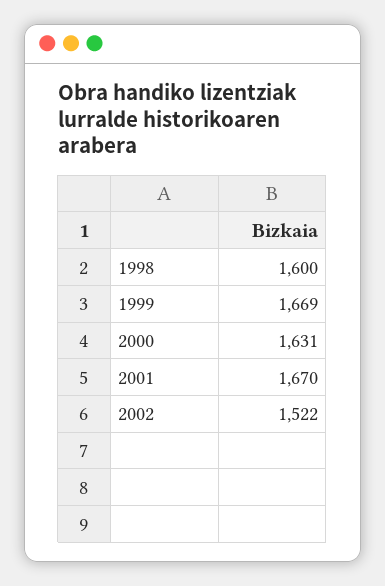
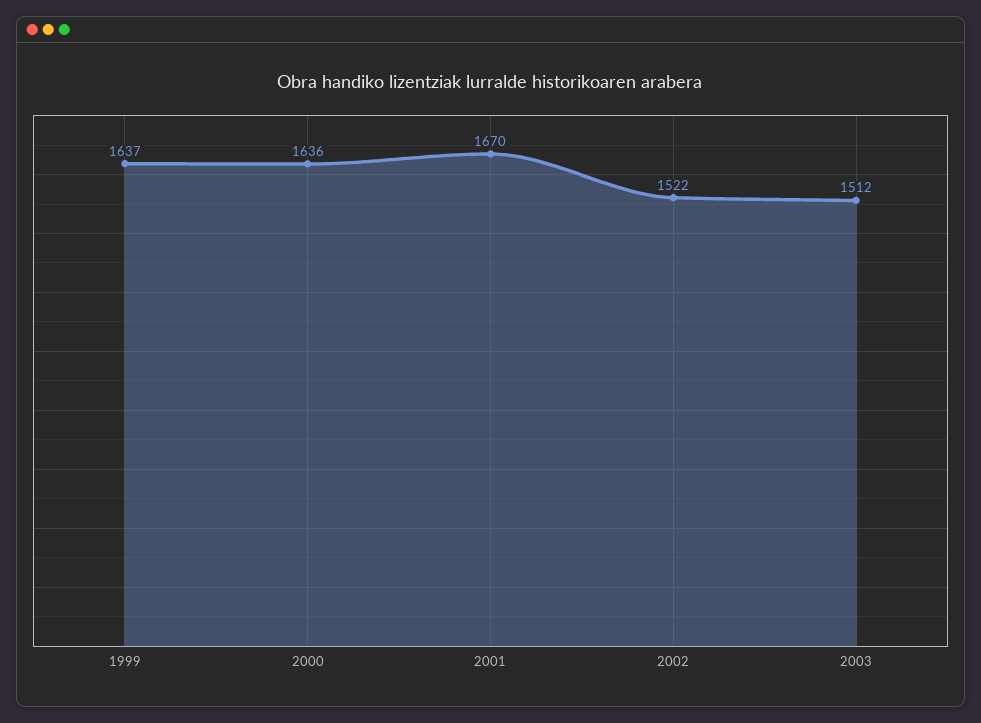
1998: 1600 -> none
1999: 1669 -> 1637
2000: 1631 -> 1636
2003: none -> 1512

